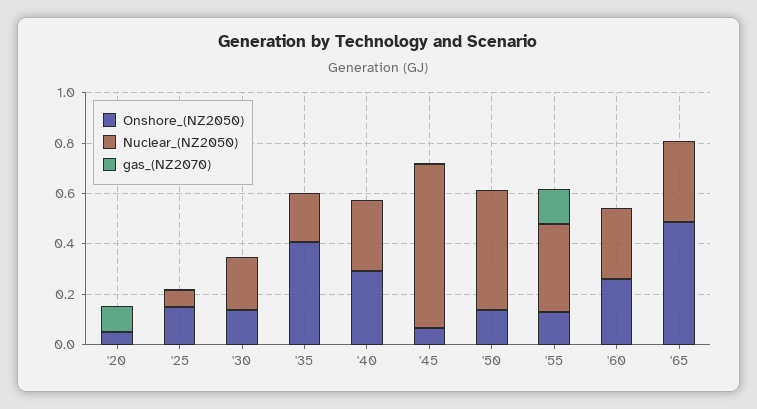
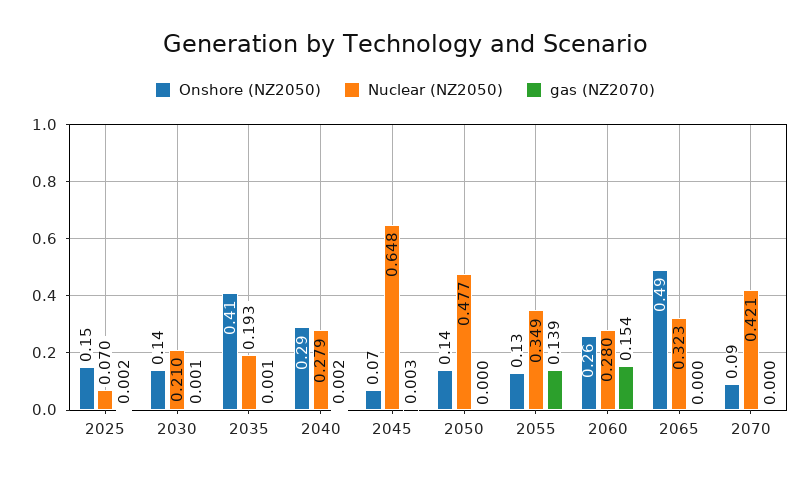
Onshore_(NZ2050), '20: 0.05 -> none
Nuclear_(NZ2050), '20: 0 -> none
gas_(NZ2070), '20: 0.1 -> none
gas_(NZ2070), '60: 0 -> 0.154
Onshore_(NZ2050), 2070: none -> 0.09
Nuclear_(NZ2050), 2070: none -> 0.421
gas_(NZ2070), 2070: none -> 0

